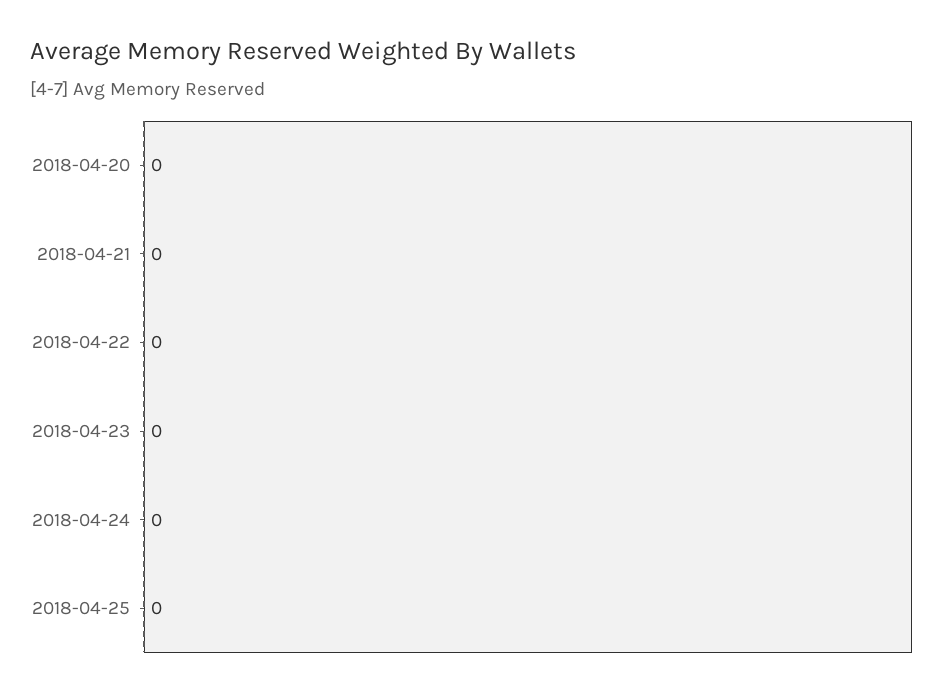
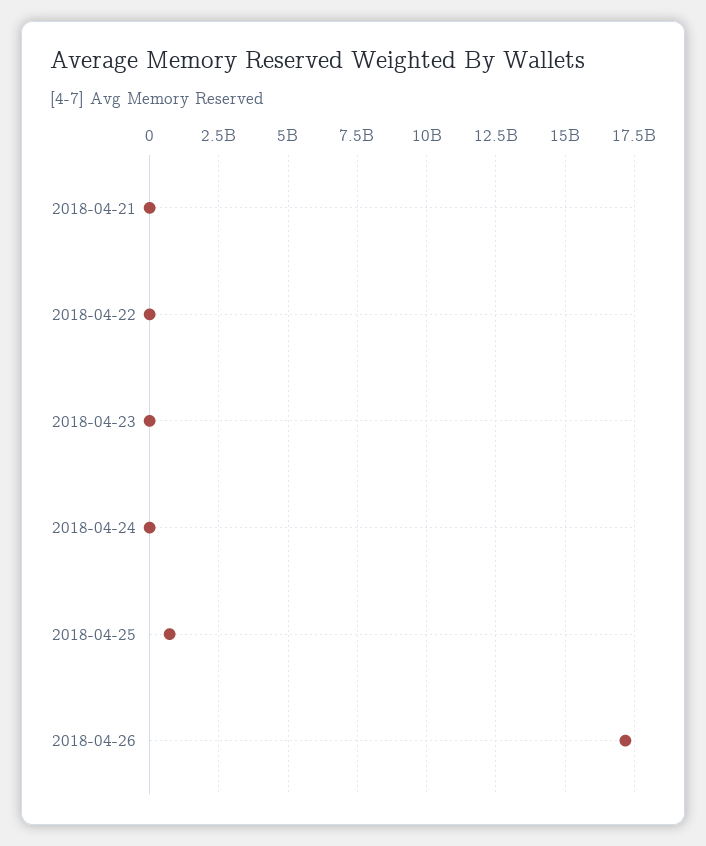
2018-04-20: 0 -> none
2018-04-25: 0 -> 750000000
2018-04-26: none -> 17250000000

